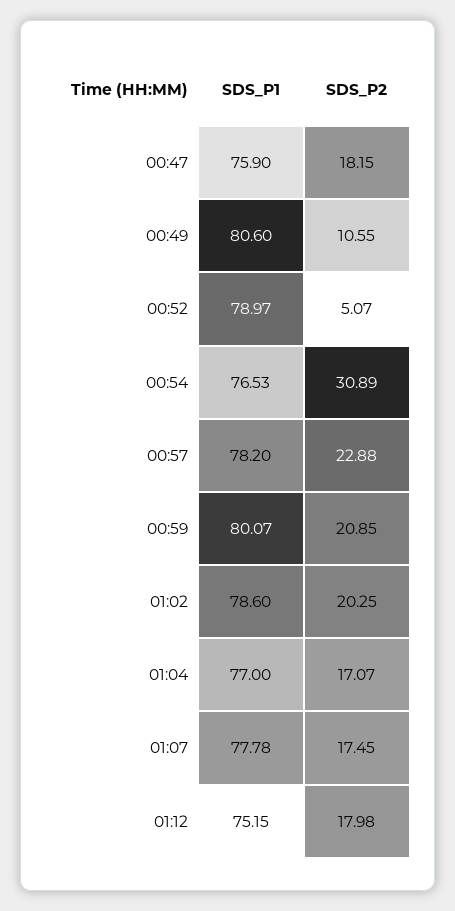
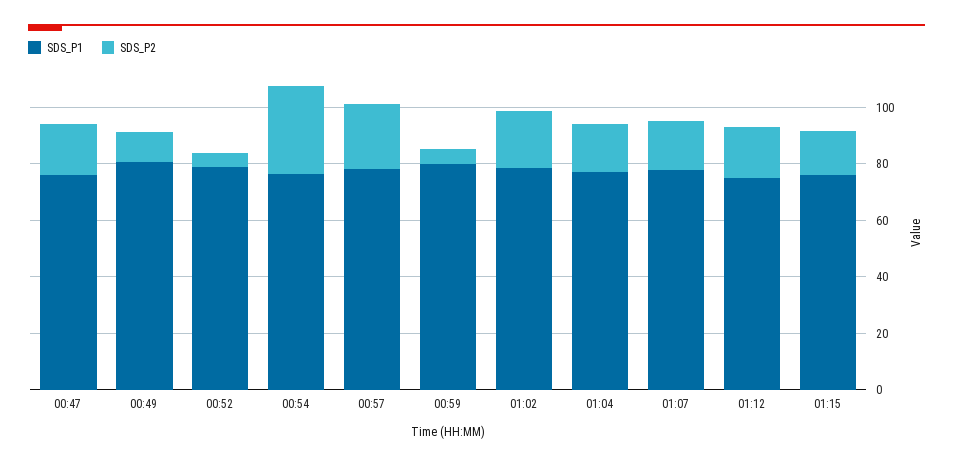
SDS_P2, 00:59: 20.85 -> 5
SDS_P1, 01:15: none -> 75
SDS_P2, 01:15: none -> 15

